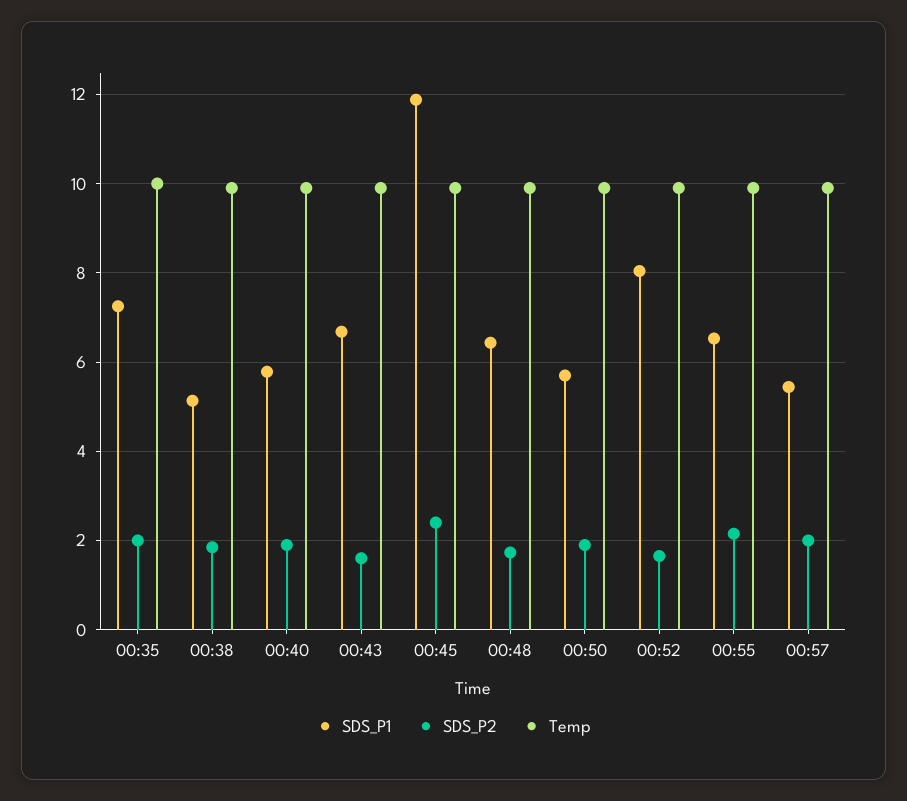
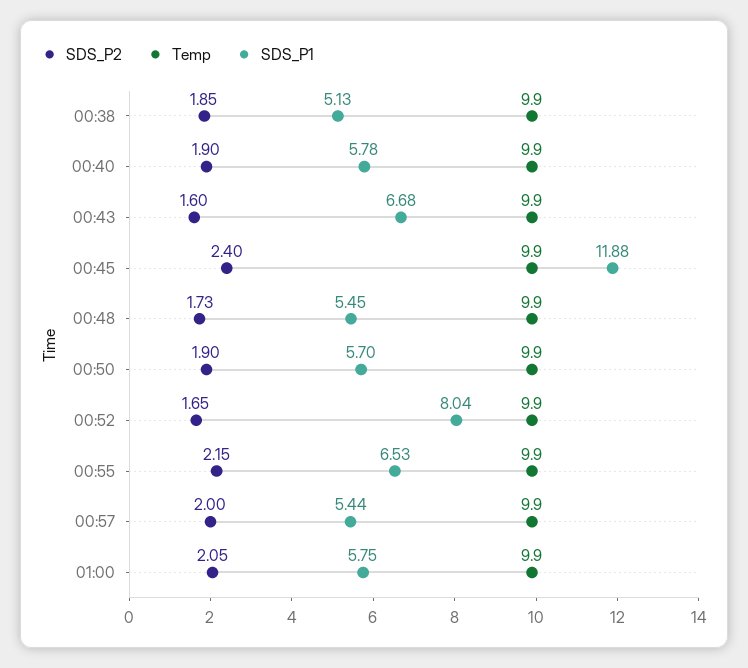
SDS_P1, 00:35: 7.2 -> none
SDS_P2, 00:35: 2 -> none
Temp, 00:35: 10 -> none
SDS_P1, 00:48: 6.4 -> 5.45
SDS_P2, 01:00: none -> 2.05
Temp, 01:00: none -> 9.9
SDS_P1, 01:00: none -> 5.75

